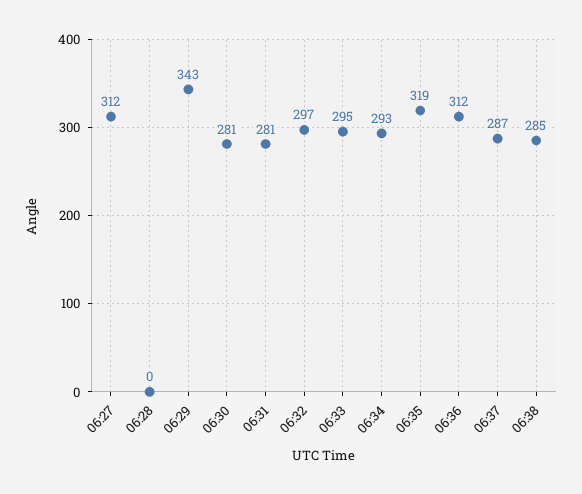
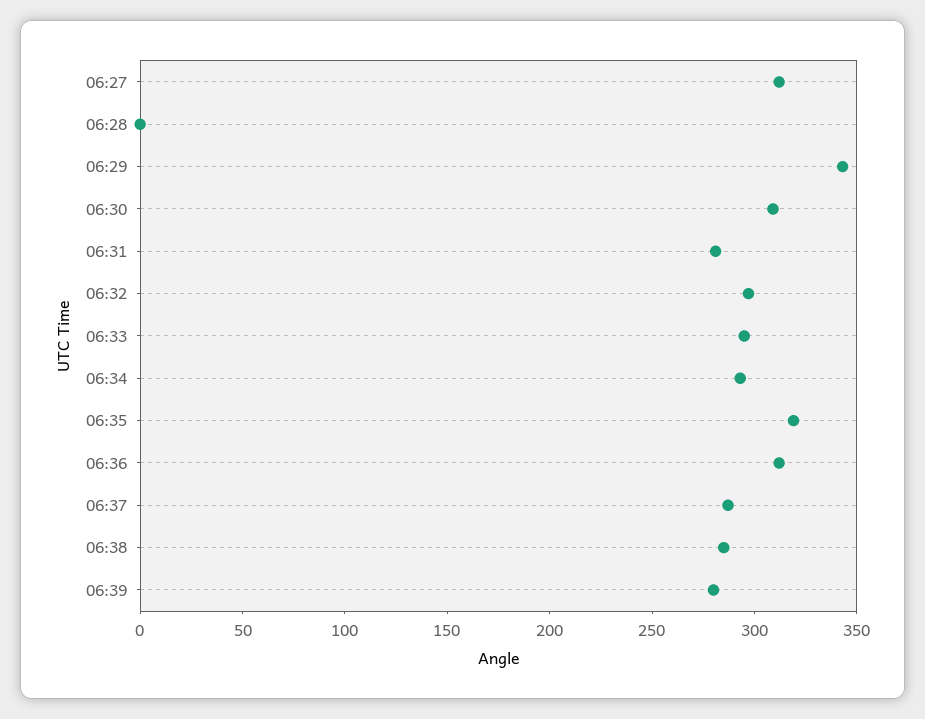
06:30: 281 -> 310
06:39: none -> 280

